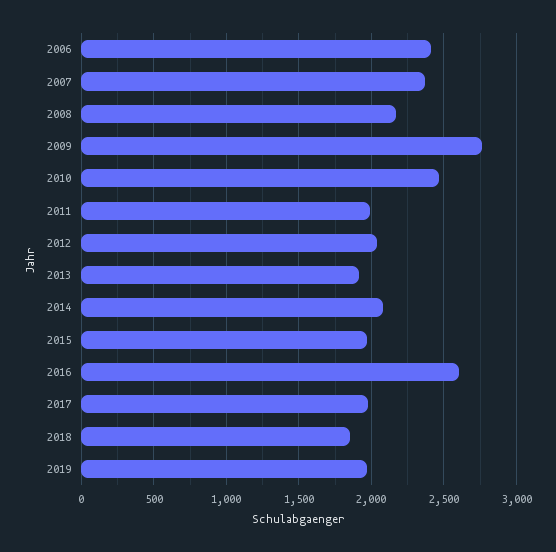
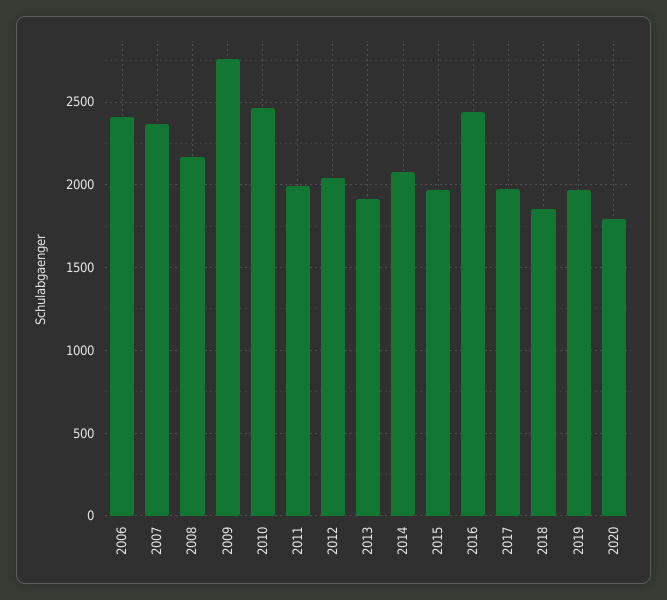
2016: 2600 -> 2450
2020: none -> 1800

